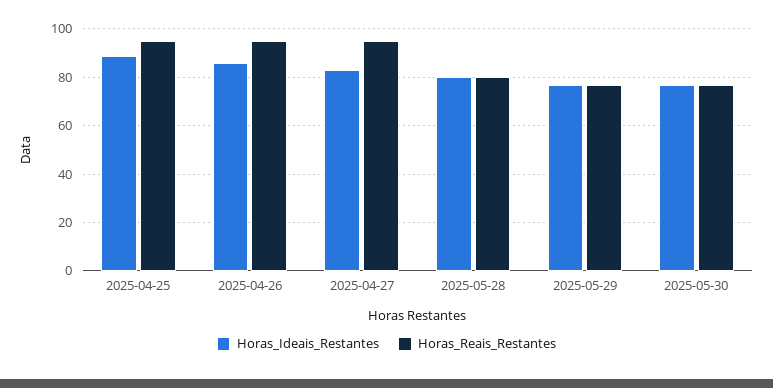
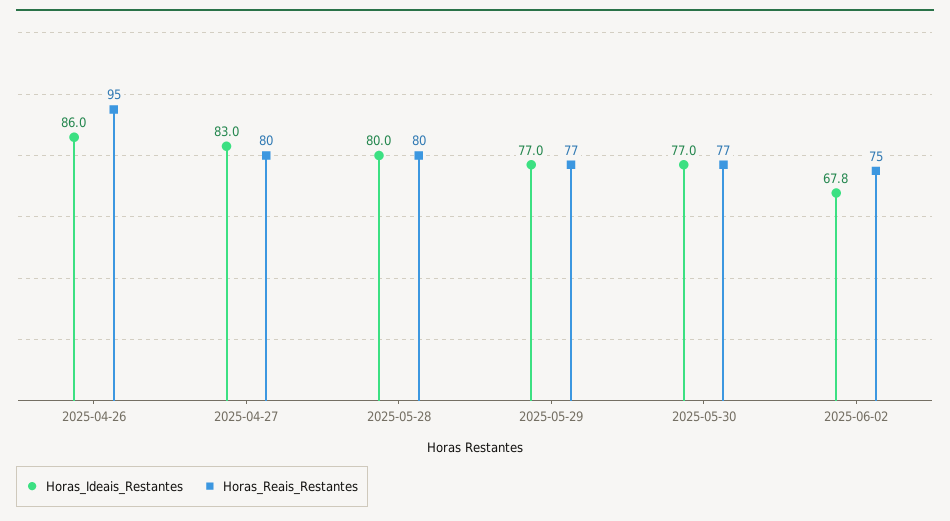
Horas_Ideais_Restantes, 2025-04-25: 90 -> none
Horas_Reais_Restantes, 2025-04-25: 95 -> none
Horas_Reais_Restantes, 2025-04-27: 95 -> 80
Horas_Ideais_Restantes, 2025-06-02: none -> 67.8
Horas_Reais_Restantes, 2025-06-02: none -> 75

